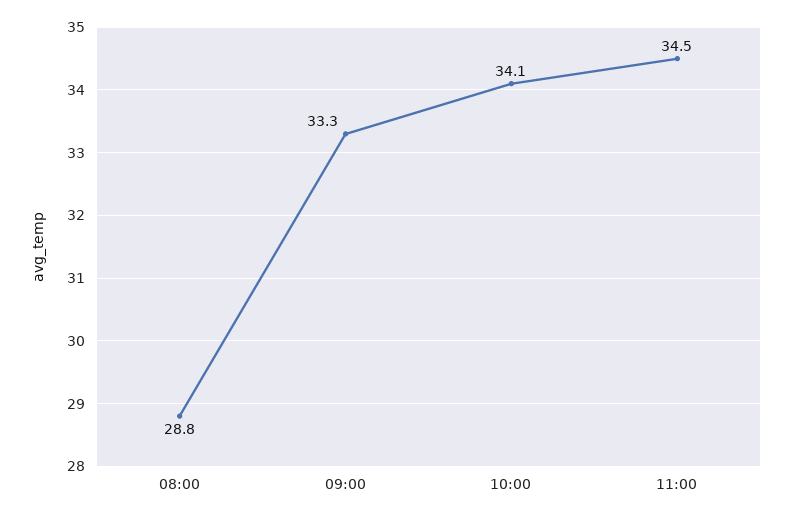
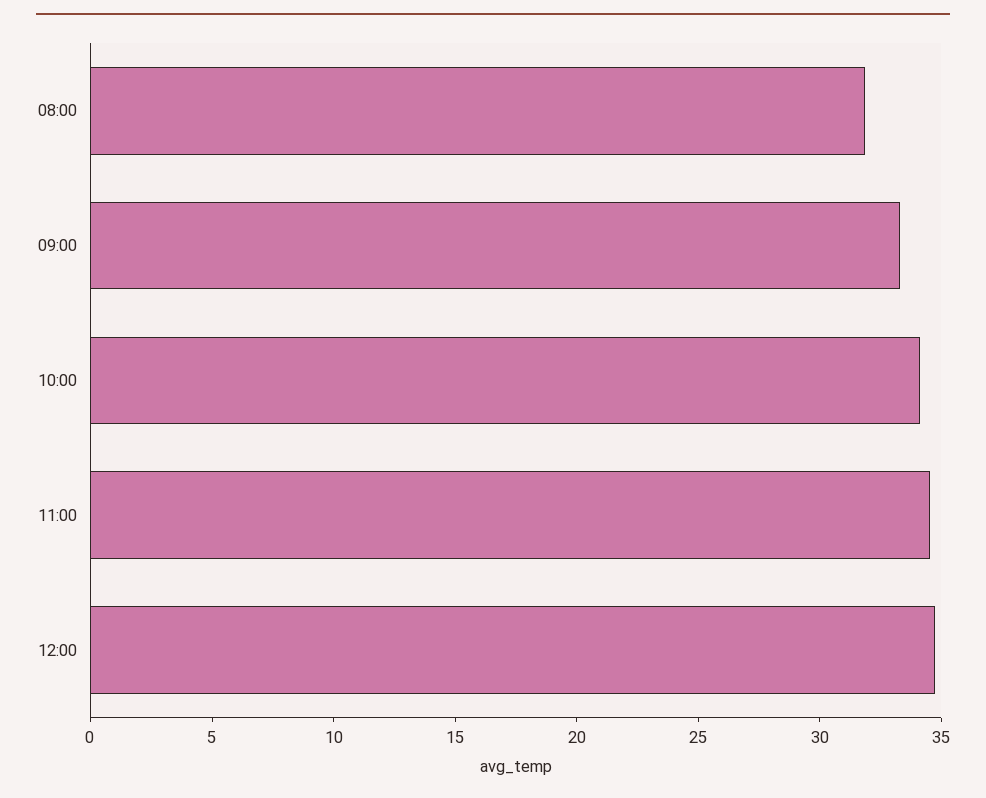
08:00: 28.8 -> 32
12:00: none -> 35

